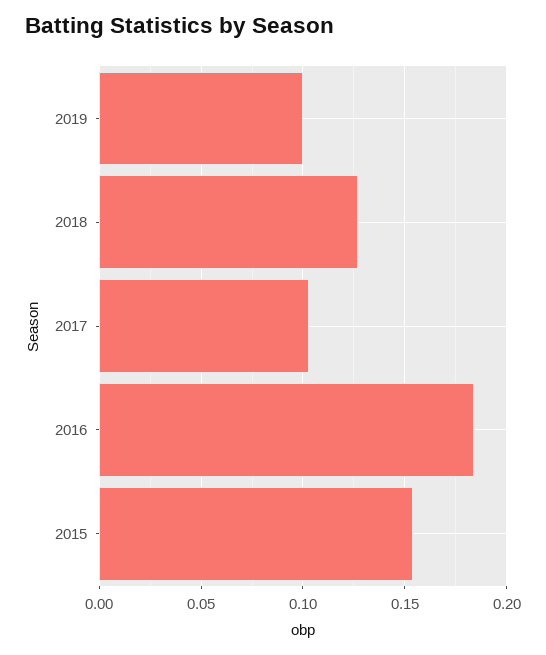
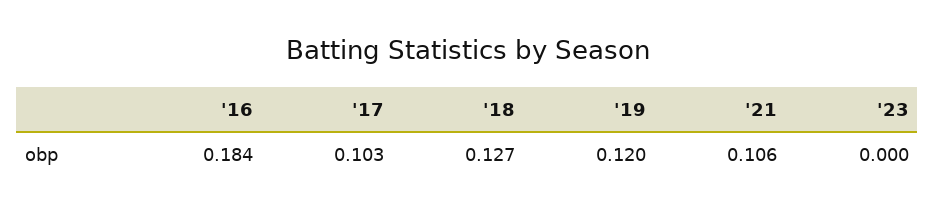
2019: 0.1 -> 0.12
2015: 0.155 -> none
'21: none -> 0.106
'23: none -> 0

